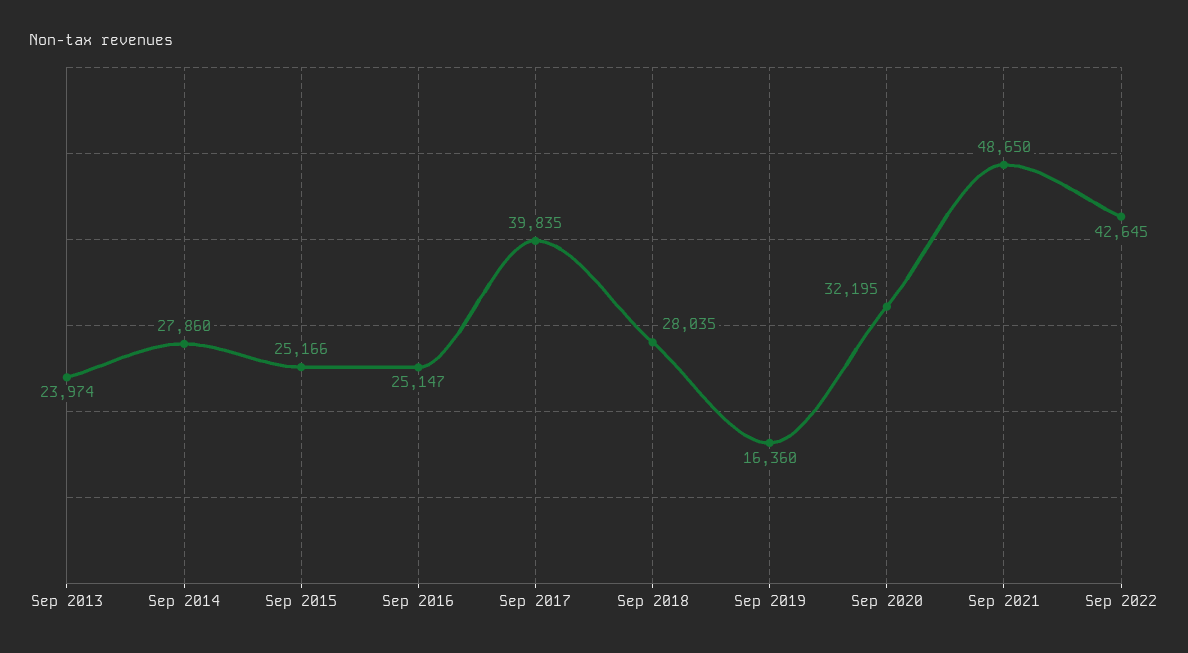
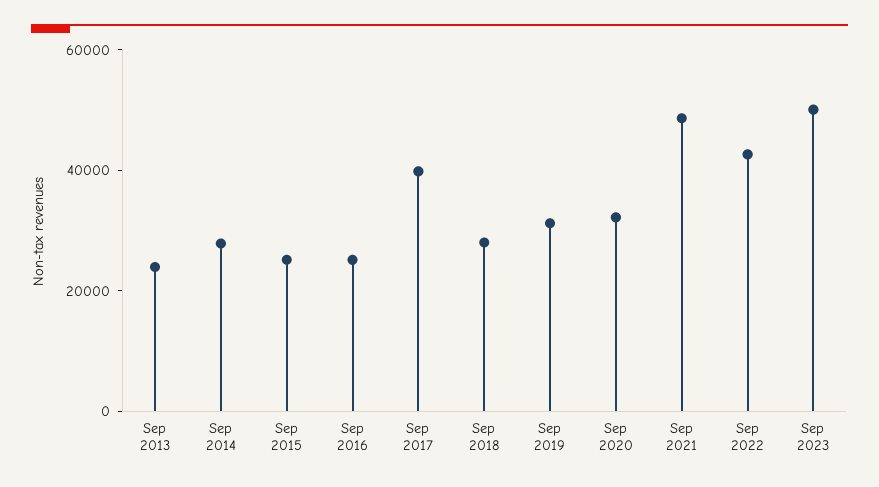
Sep 2019: 16360 -> 30000
Sep 2023: none -> 50000

